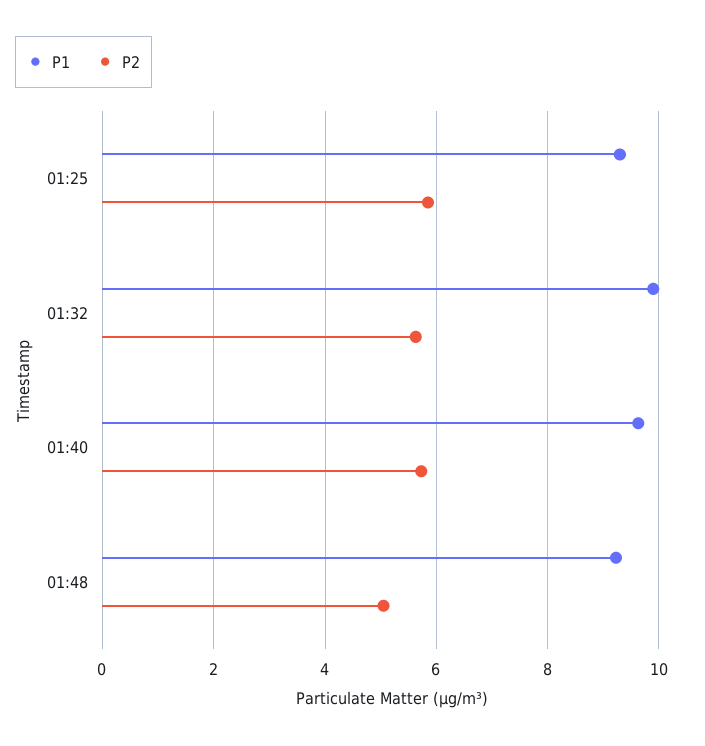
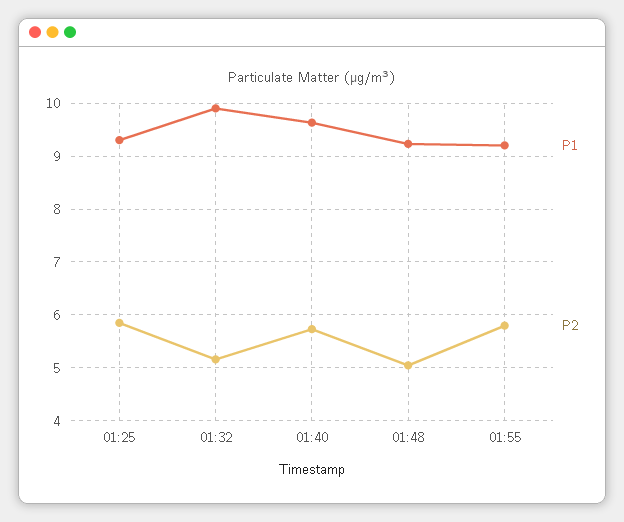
P2, 01:32: 5.6 -> 5.2
P1, 01:55: none -> 9.2
P2, 01:55: none -> 5.8

